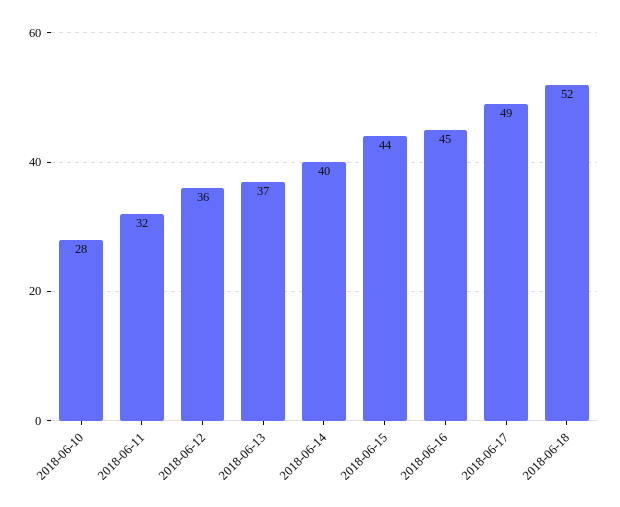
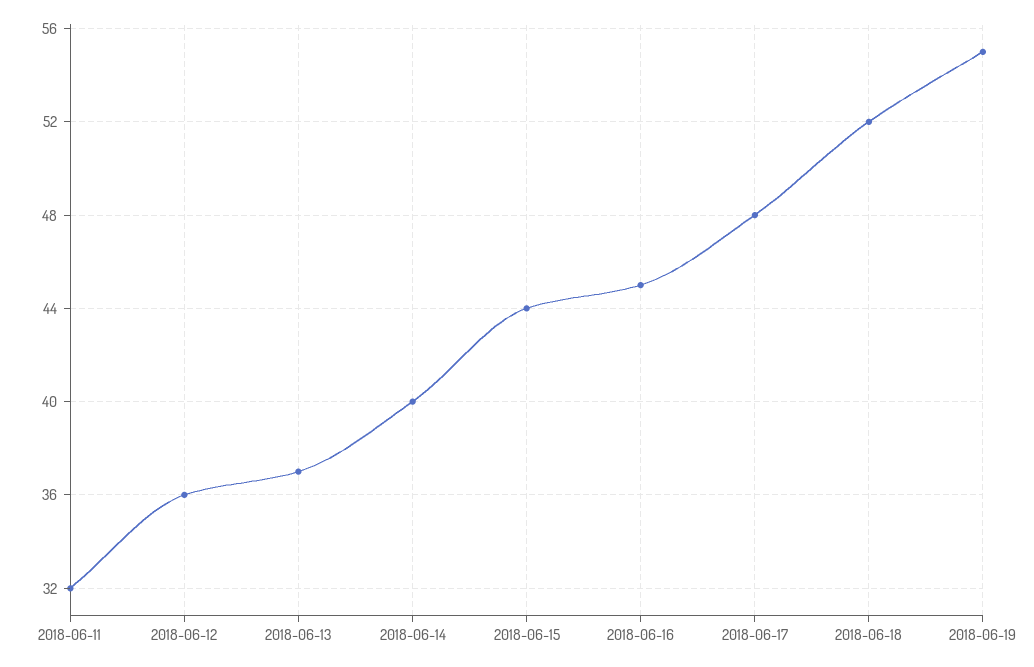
2018-06-10: 28 -> none
2018-06-17: 49 -> 48
2018-06-19: none -> 55

